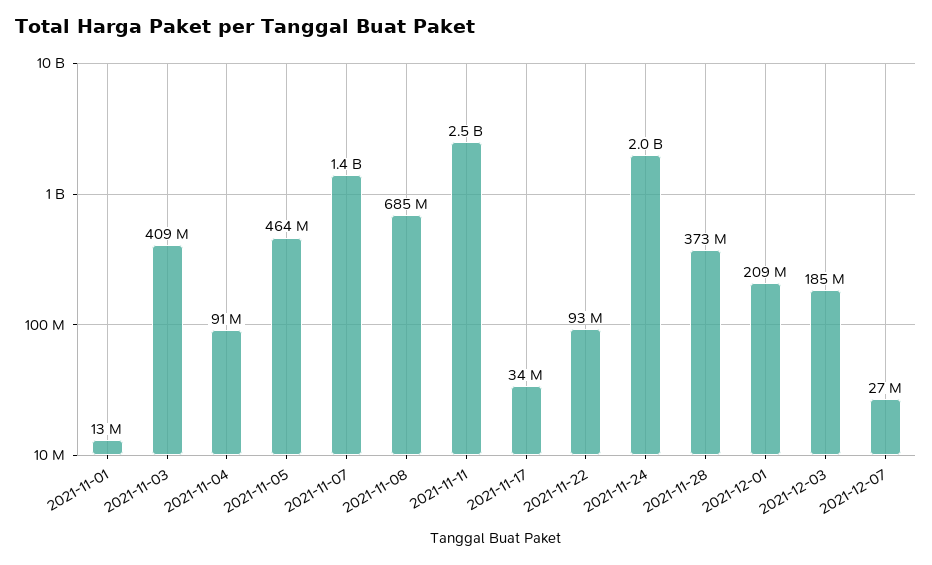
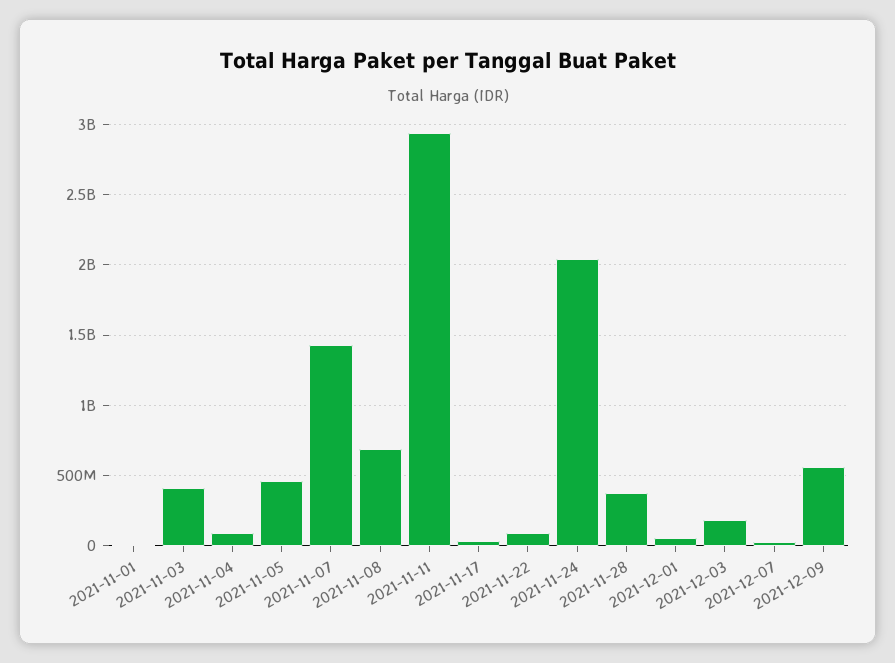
2021-11-11: 2500000000 -> 2950000000
2021-12-01: 209000000 -> 50000000
2021-12-09: none -> 550000000

